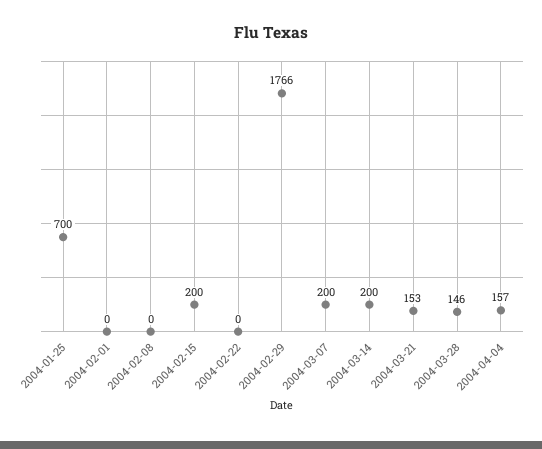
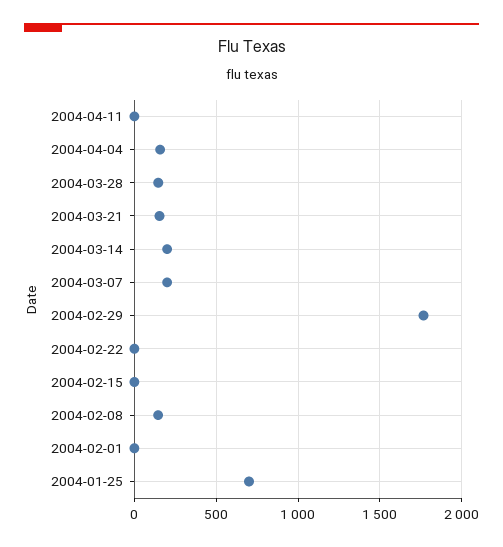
2004-02-08: 0 -> 150
2004-02-15: 200 -> 0
2004-04-11: none -> 0

